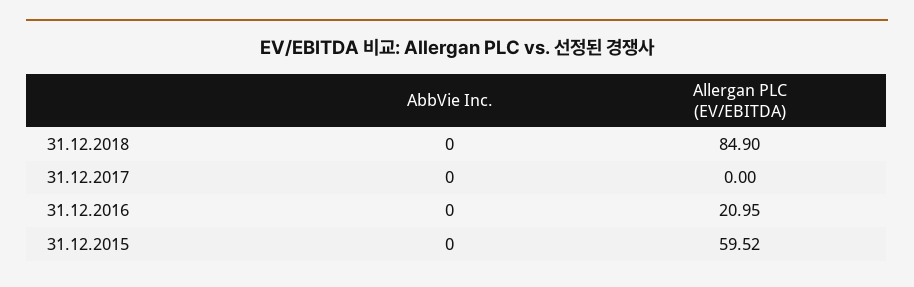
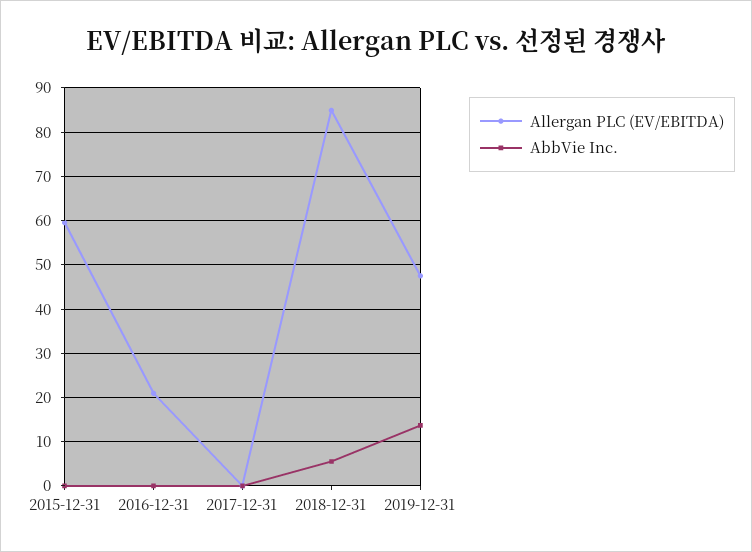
AbbVie Inc., 31.12.2018: 0 -> 6
Allergan PLC (EV/EBITDA), 2019-12-31: none -> 48
AbbVie Inc., 2019-12-31: none -> 14

